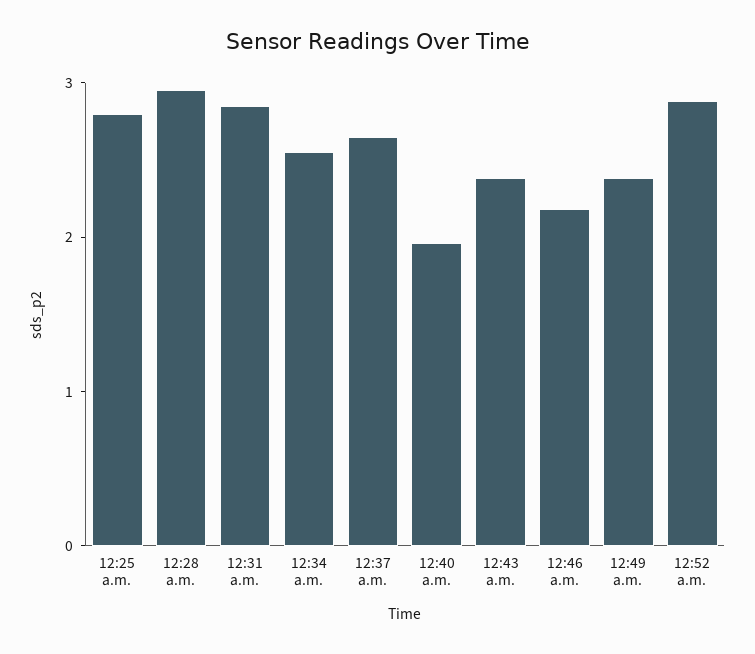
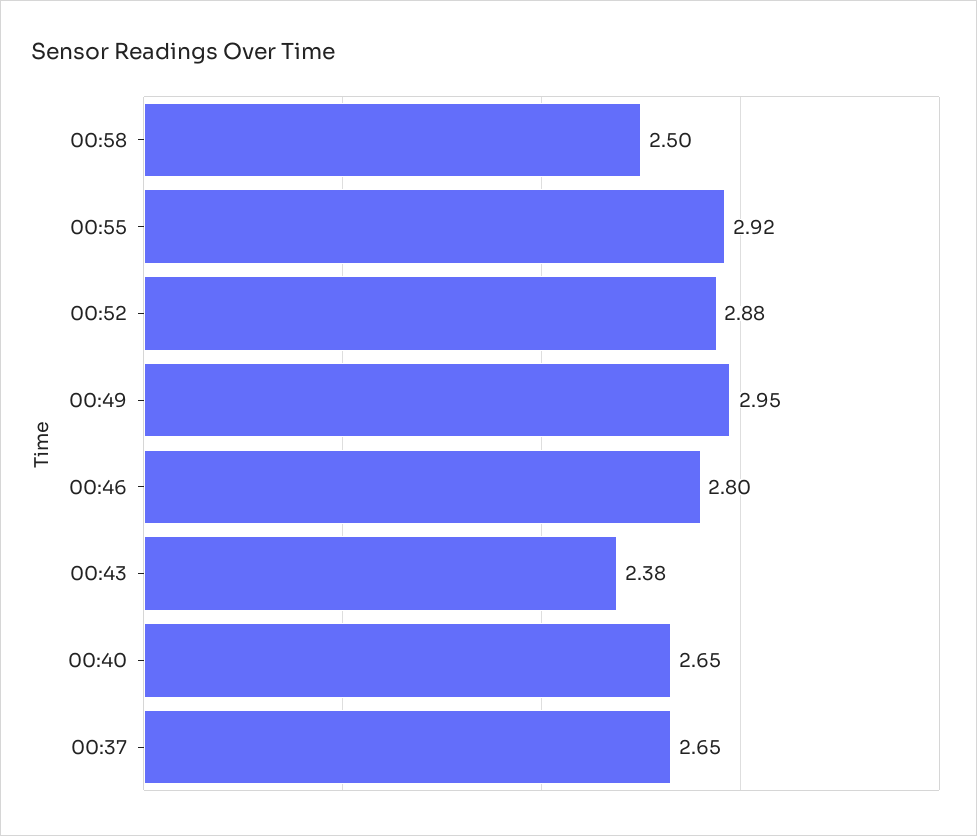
12:25 a.m.: 2.8 -> none
12:28 a.m.: 3 -> none
12:31 a.m.: 2.8 -> none
12:34 a.m.: 2.6 -> none
12:40 a.m.: 2 -> 2.65
12:46 a.m.: 2.2 -> 2.8
12:49 a.m.: 2.4 -> 2.95
00:58: none -> 2.5
00:55: none -> 2.92

